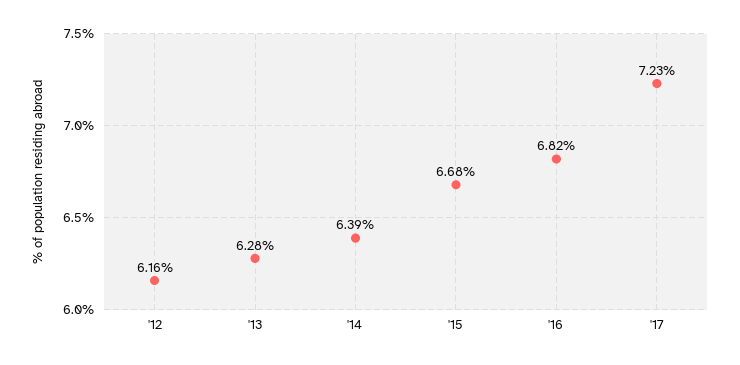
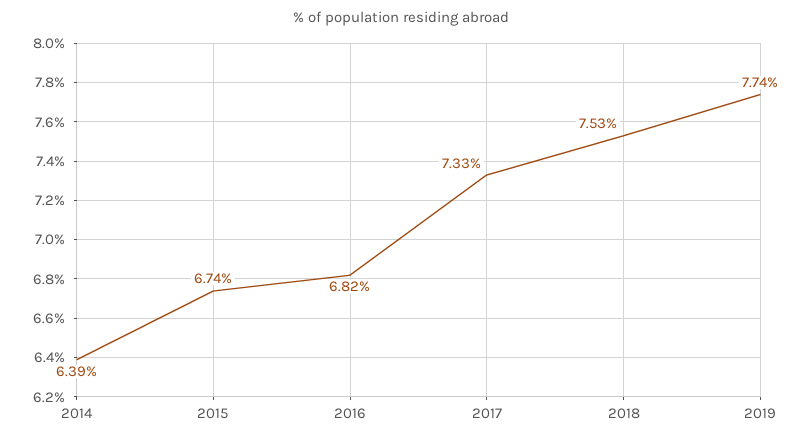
'12: 6.16 -> none
'13: 6.28 -> none
'15: 6.68 -> 6.74
'17: 7.23 -> 7.33
2018: none -> 7.53
2019: none -> 7.74

